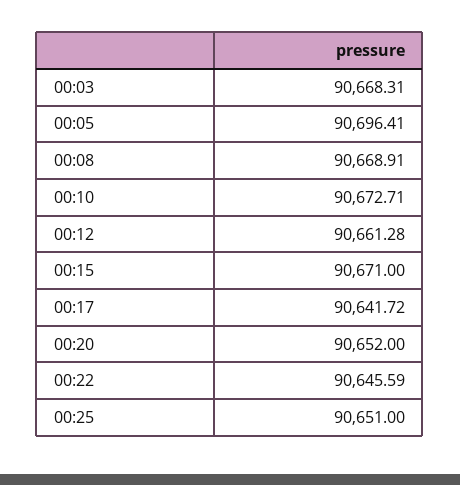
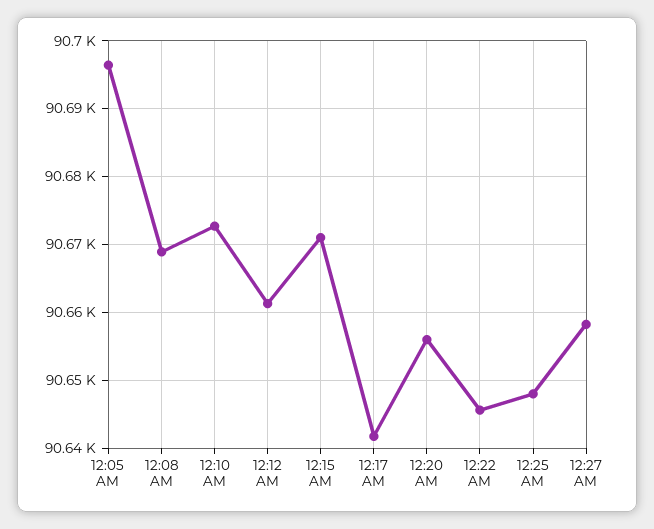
00:03: 90668.31 -> none
00:20: 90652 -> 90656
00:25: 90651 -> 90648
12:27 AM: none -> 90658

